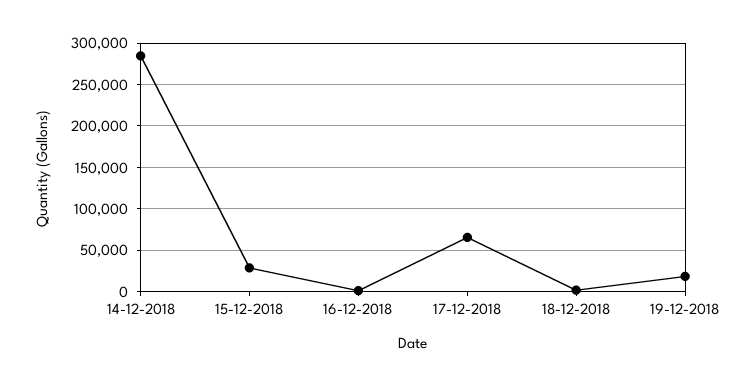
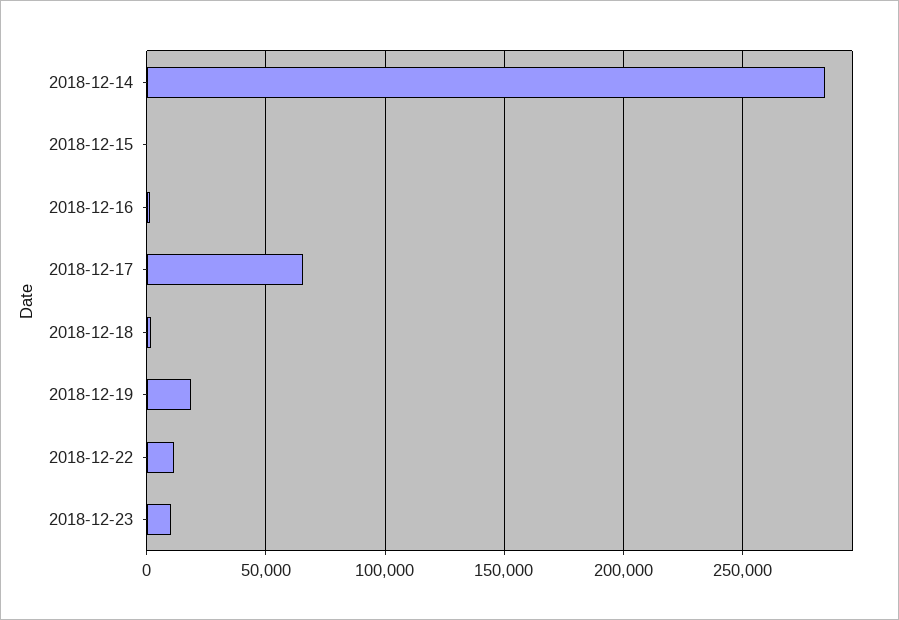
15-12-2018: 30000 -> 0
2018-12-22: none -> 10000
2018-12-23: none -> 10000

